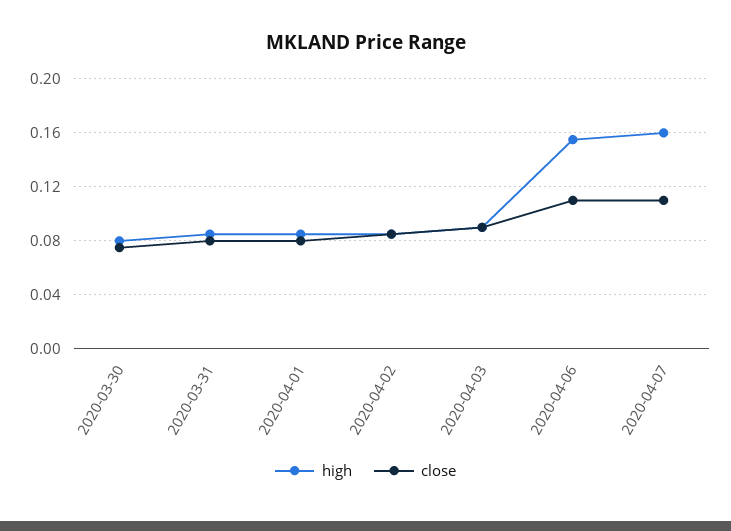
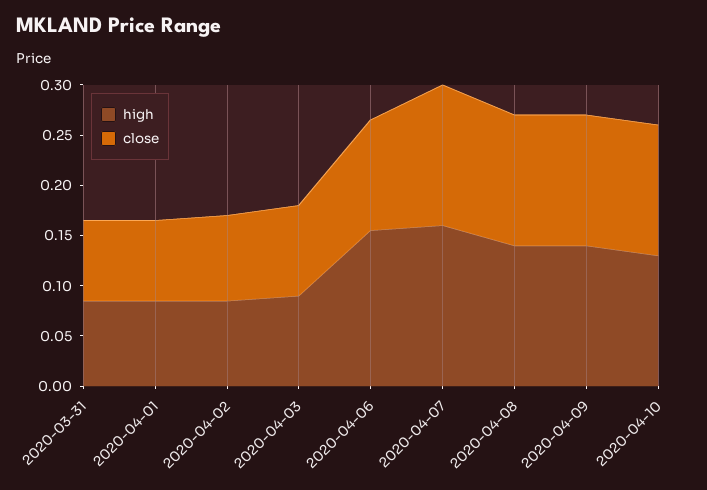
high, 2020-03-30: 0.08 -> none
close, 2020-03-30: 0.075 -> none
close, 2020-04-07: 0.11 -> 0.14
high, 2020-04-08: none -> 0.14
close, 2020-04-08: none -> 0.13
high, 2020-04-09: none -> 0.14
close, 2020-04-09: none -> 0.13
high, 2020-04-10: none -> 0.13
close, 2020-04-10: none -> 0.13

